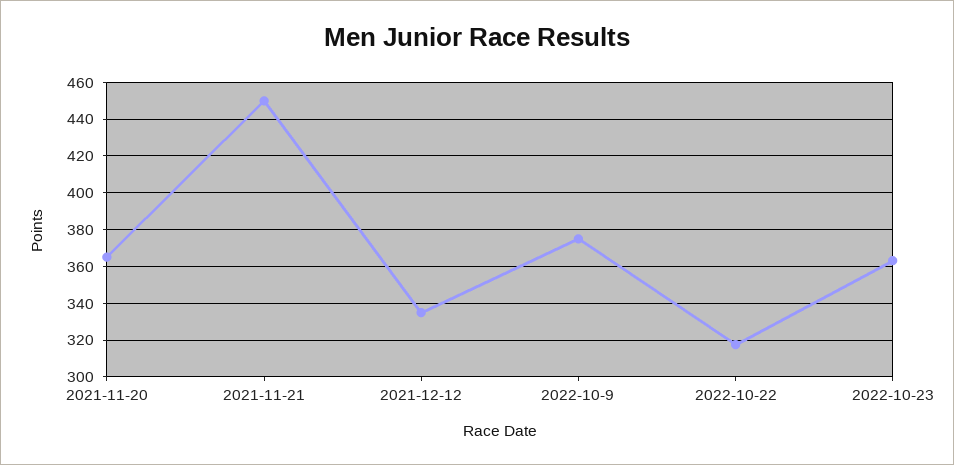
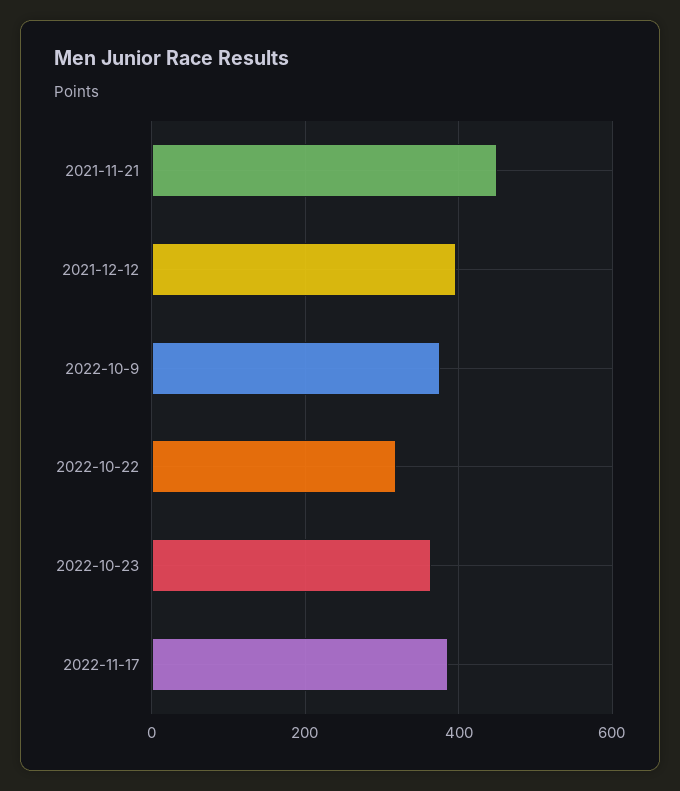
2021-11-20: 365 -> none
2021-12-12: 335 -> 400
2022-11-17: none -> 380

